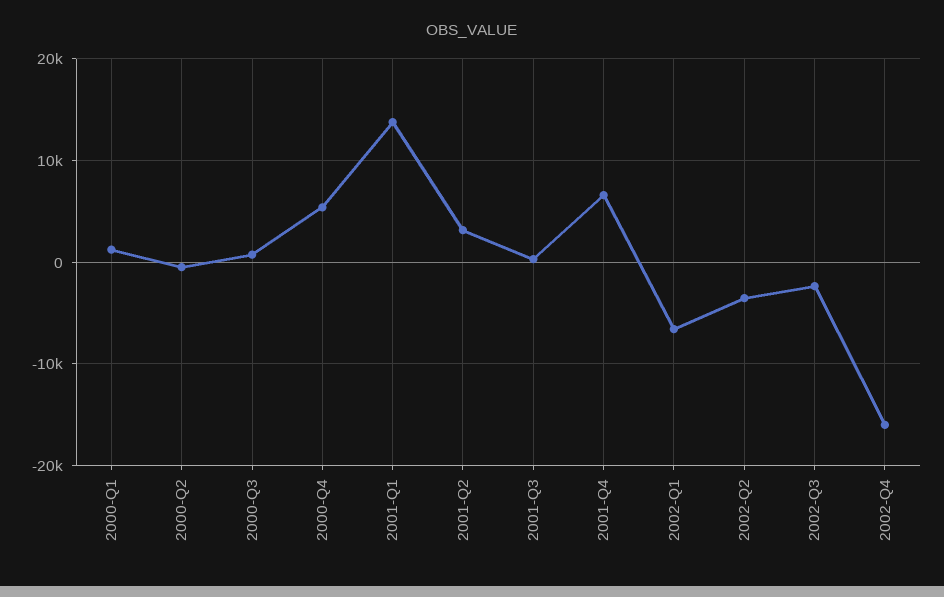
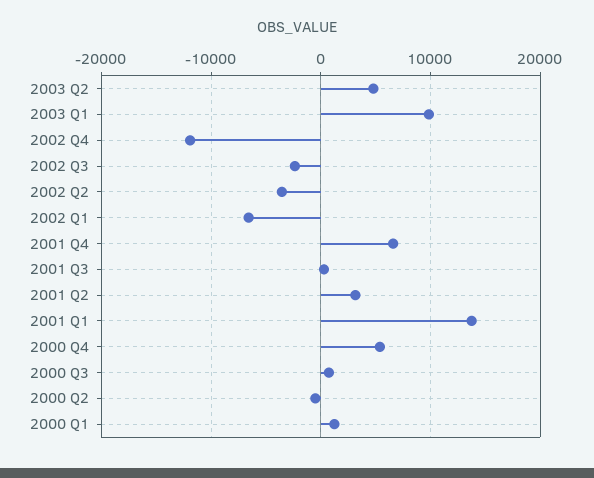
2002-Q4: -16000 -> -12000
2003 Q2: none -> 5000
2003 Q1: none -> 10000

